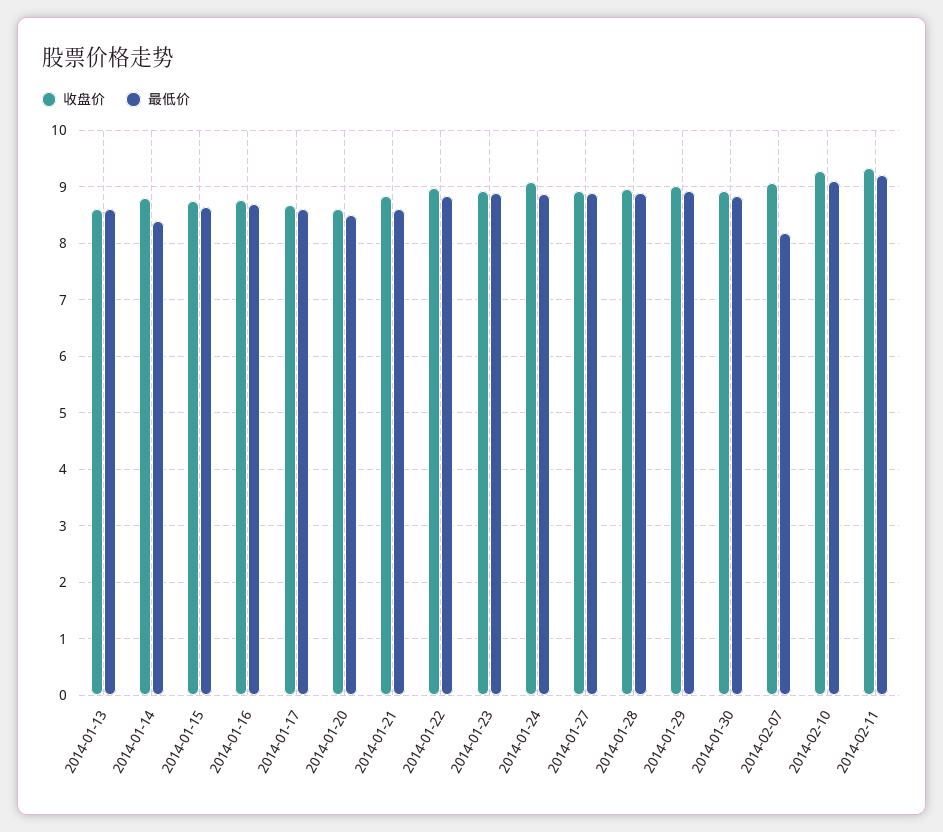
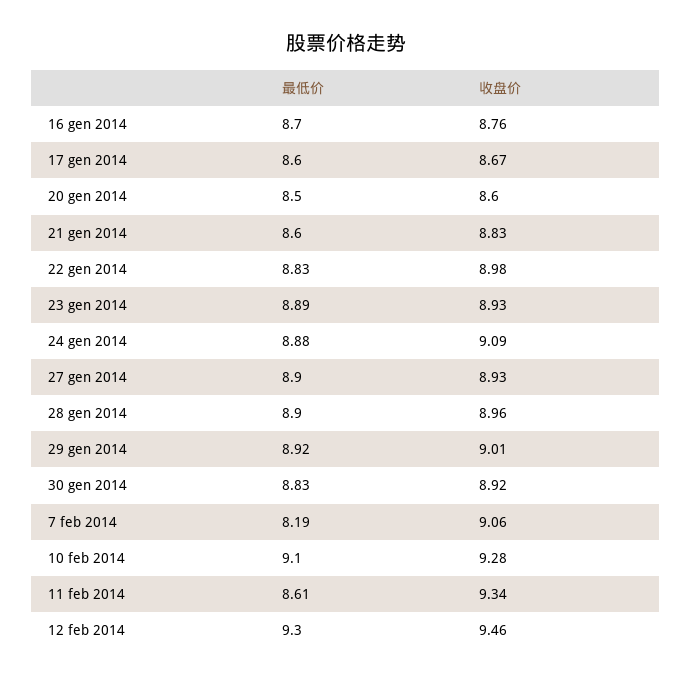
收盘价, 2014-01-13: 8.6 -> none
最低价, 2014-01-13: 8.6 -> none
收盘价, 2014-01-14: 8.8 -> none
最低价, 2014-01-14: 8.4 -> none
收盘价, 2014-01-15: 8.8 -> none
最低价, 2014-01-15: 8.6 -> none
最低价, 2014-02-11: 9.2 -> 8.61
最低价, 12 feb 2014: none -> 9.3
收盘价, 12 feb 2014: none -> 9.46

